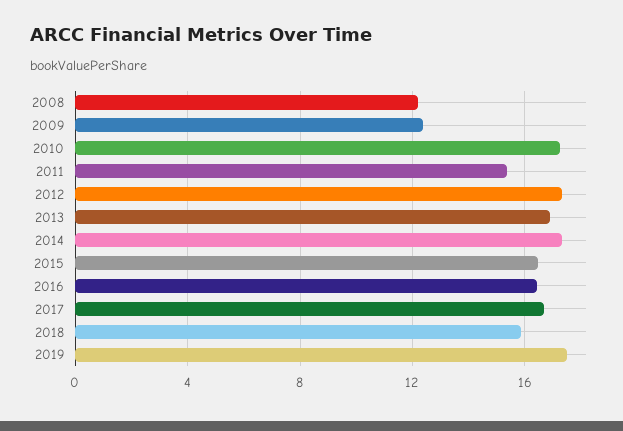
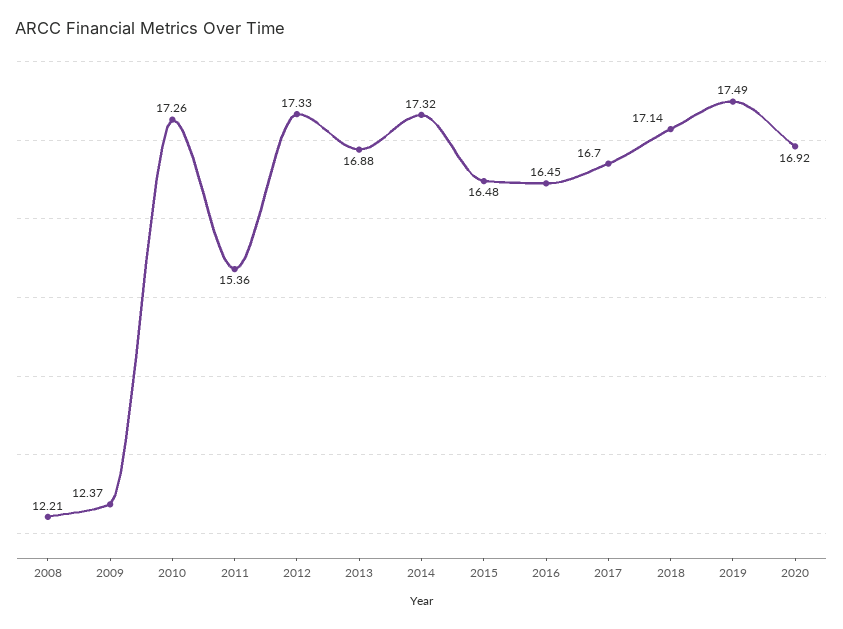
2018: 16 -> 17.14
2020: none -> 16.92

